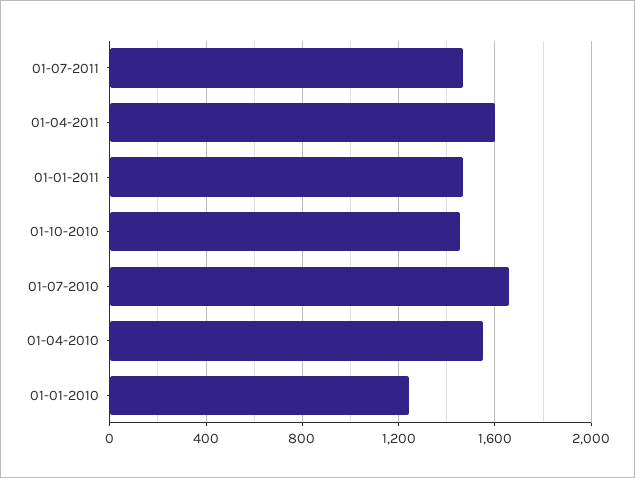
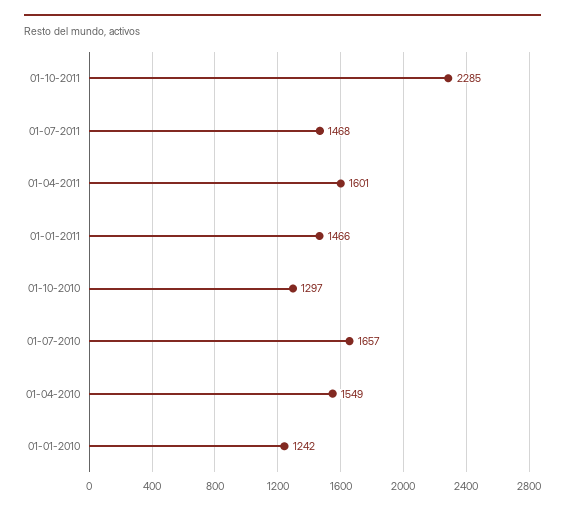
01-10-2010: 1450 -> 1297
01-10-2011: none -> 2285

